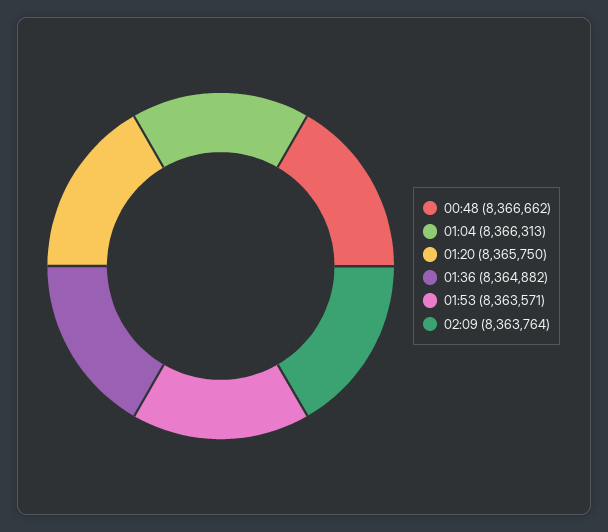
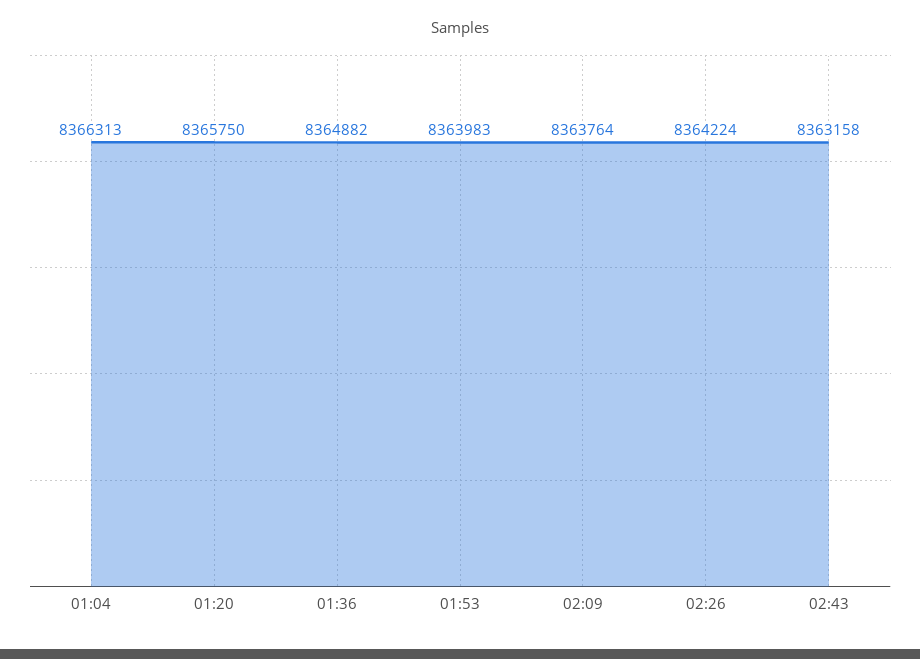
00:48: 8366662 -> none
01:53: 8363571 -> 8363983
02:26: none -> 8364224
02:43: none -> 8363158

